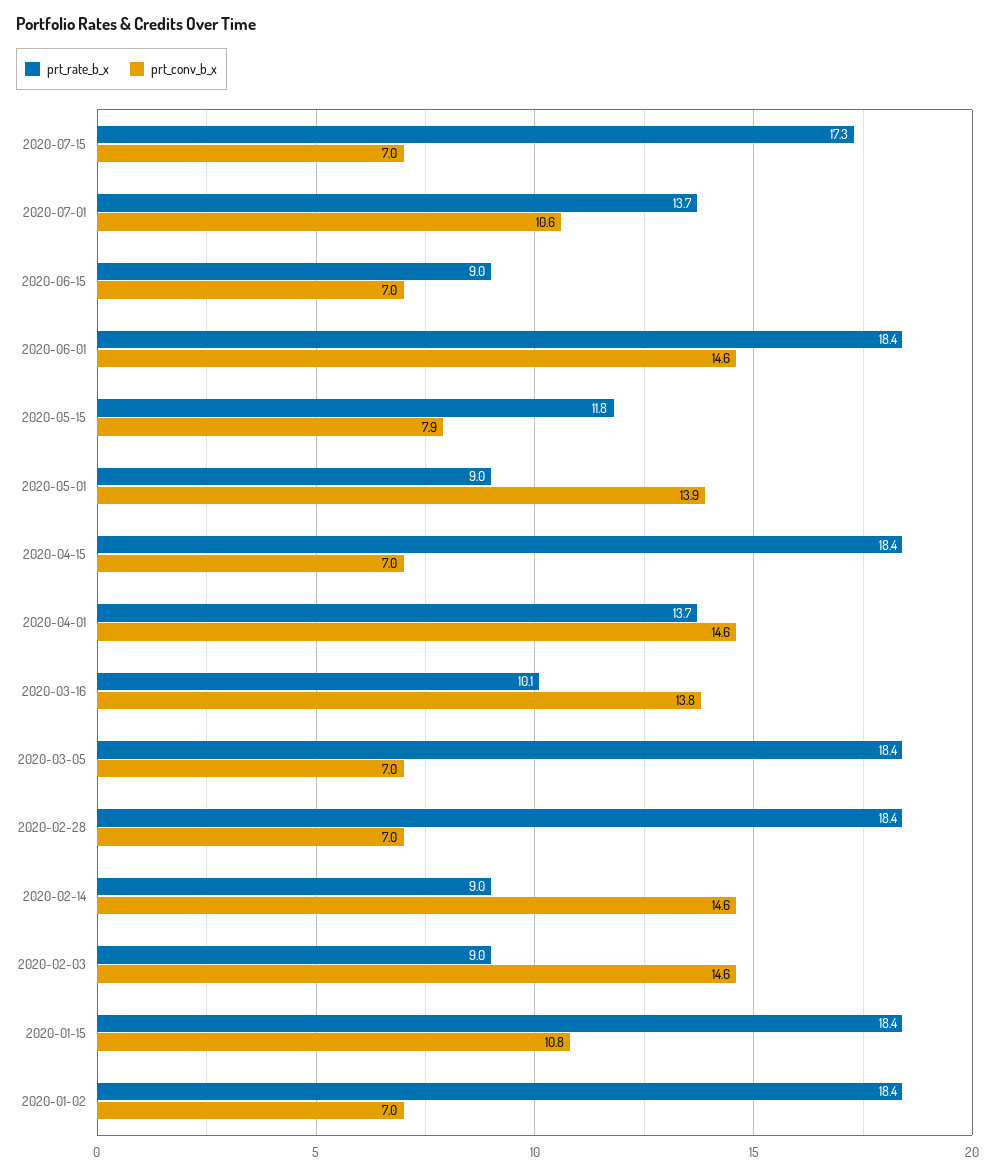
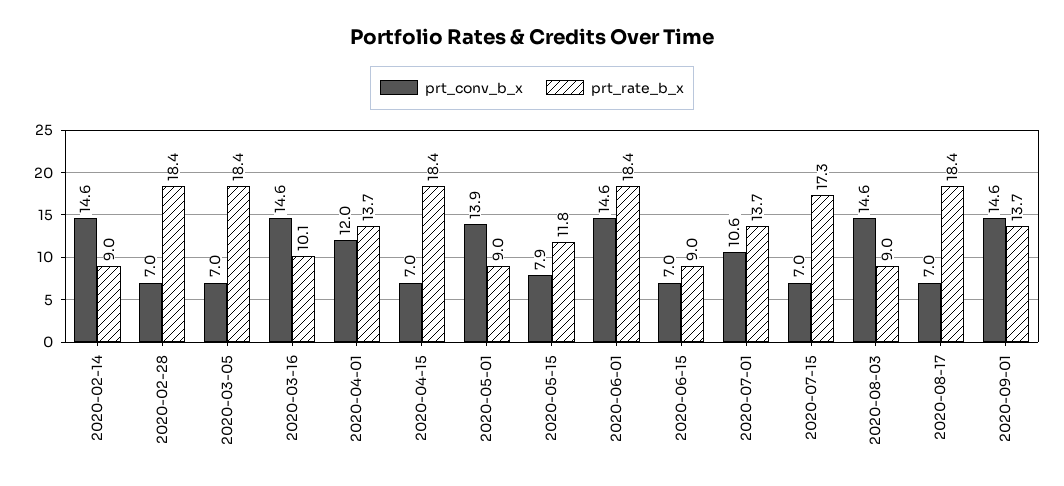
prt_conv_b_x, 2020-04-01: 14.6 -> 12
prt_conv_b_x, 2020-03-16: 13.8 -> 14.6
prt_rate_b_x, 2020-02-03: 9 -> none
prt_conv_b_x, 2020-02-03: 14.6 -> none
prt_rate_b_x, 2020-01-15: 18.4 -> none
prt_conv_b_x, 2020-01-15: 10.8 -> none
prt_rate_b_x, 2020-01-02: 18.4 -> none
prt_conv_b_x, 2020-01-02: 7 -> none
prt_conv_b_x, 2020-08-03: none -> 14.6
prt_rate_b_x, 2020-08-03: none -> 9
prt_conv_b_x, 2020-08-17: none -> 7
prt_rate_b_x, 2020-08-17: none -> 18.4
prt_conv_b_x, 2020-09-01: none -> 14.6
prt_rate_b_x, 2020-09-01: none -> 13.7

